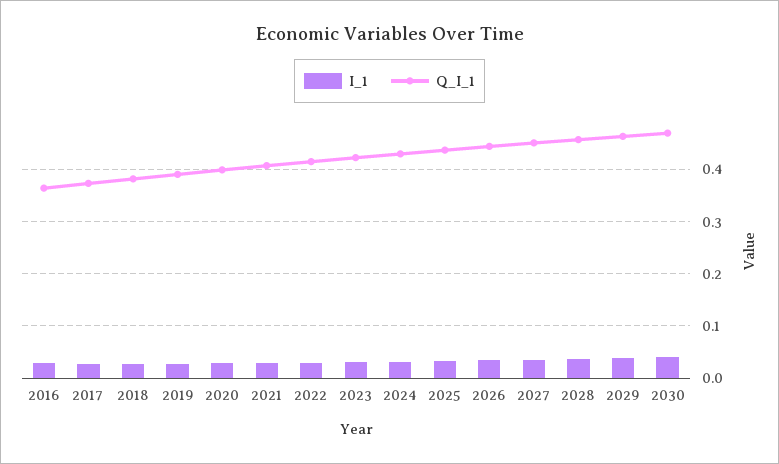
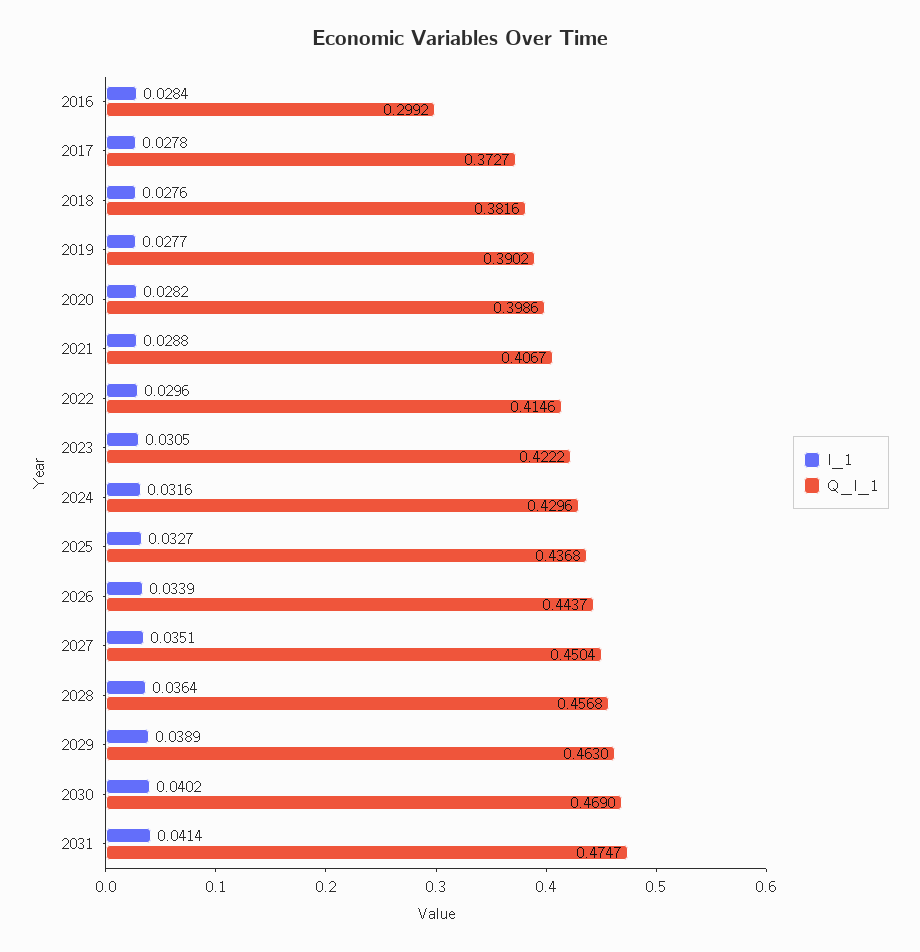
Q_I_1, 2016: 0.36 -> 0.2992
I_1, 2031: none -> 0.0414
Q_I_1, 2031: none -> 0.4747

